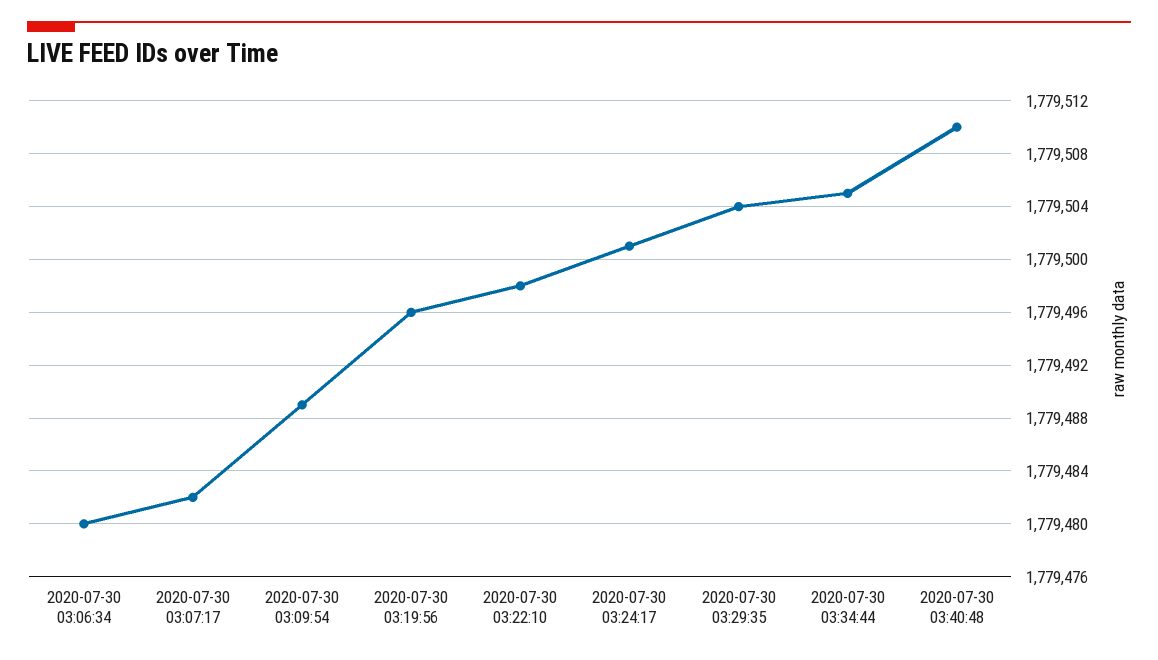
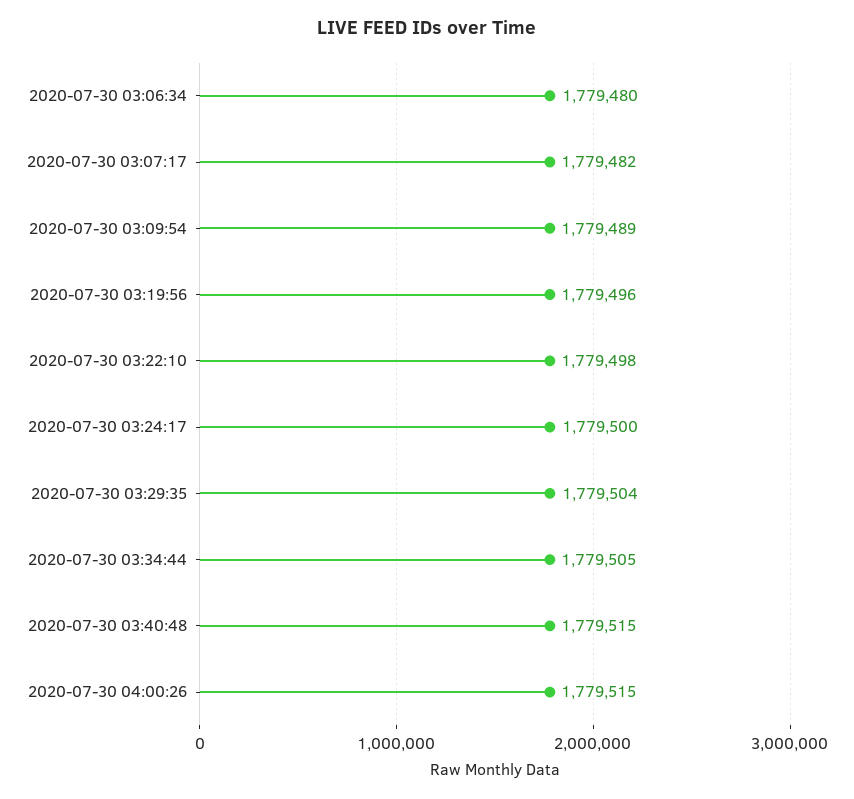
2020-07-30 03:24:17: 1779501 -> 1779500
2020-07-30 03:40:48: 1779510 -> 1779515
2020-07-30 04:00:26: none -> 1779515

